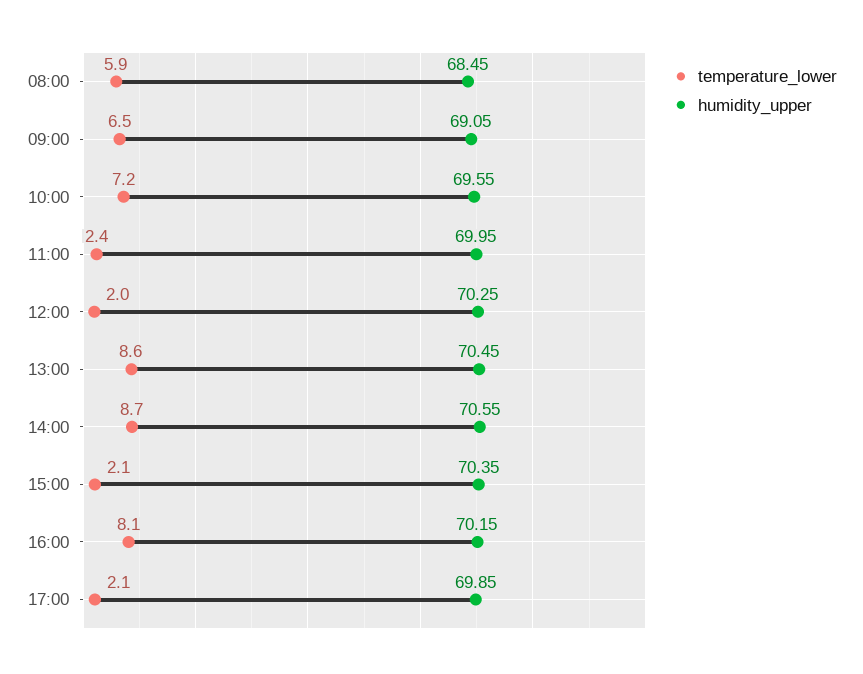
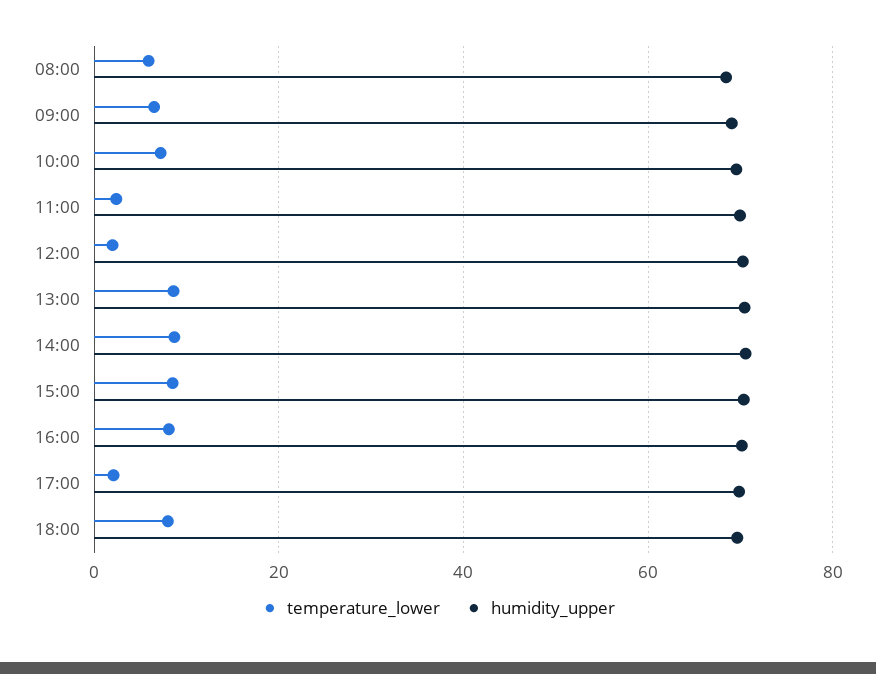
temperature_lower, 15:00: 2.1 -> 8
temperature_lower, 18:00: none -> 8
humidity_upper, 18:00: none -> 70

